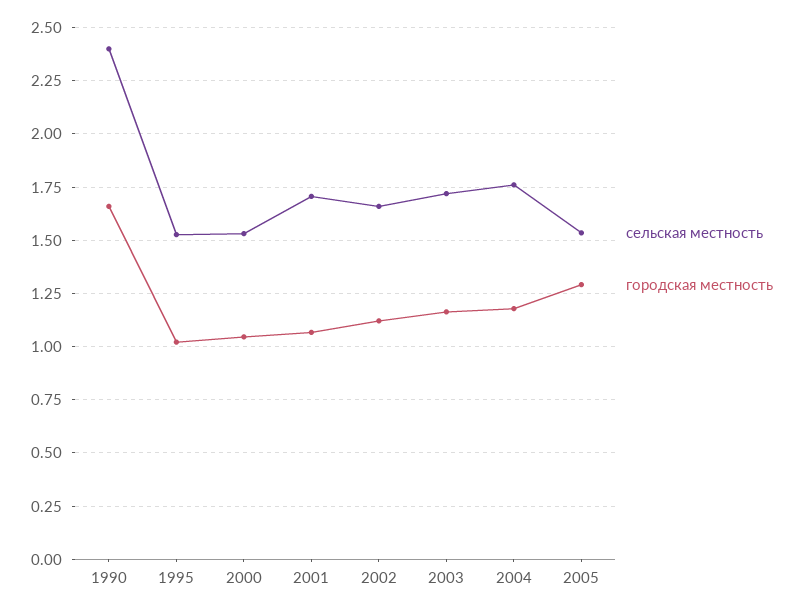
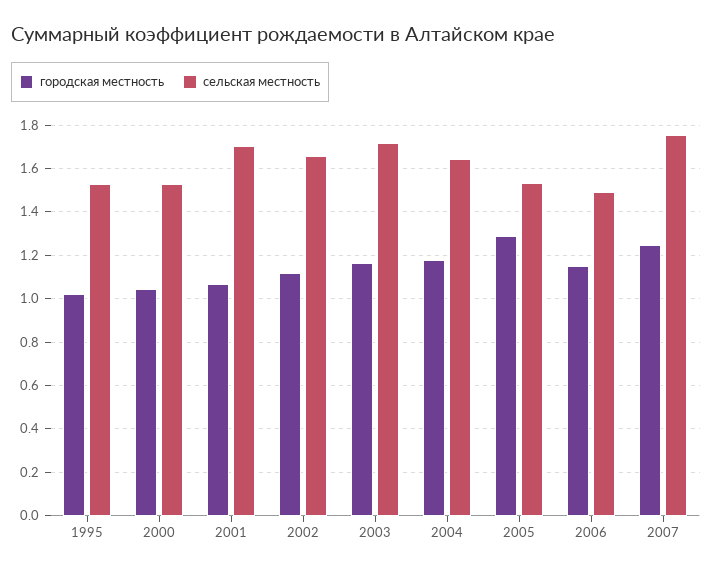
сельская местность, 1990: 2.4 -> none
городская местность, 1990: 1.65 -> none
сельская местность, 2004: 1.75 -> 1.65
городская местность, 2006: none -> 1.15
сельская местность, 2006: none -> 1.5
городская местность, 2007: none -> 1.25
сельская местность, 2007: none -> 1.75

